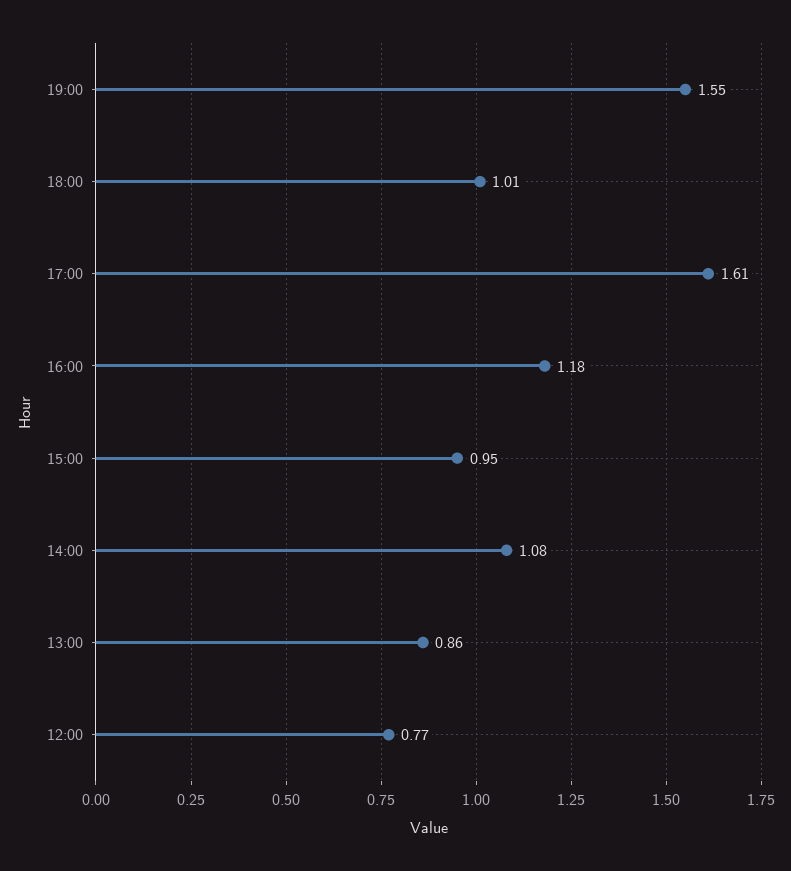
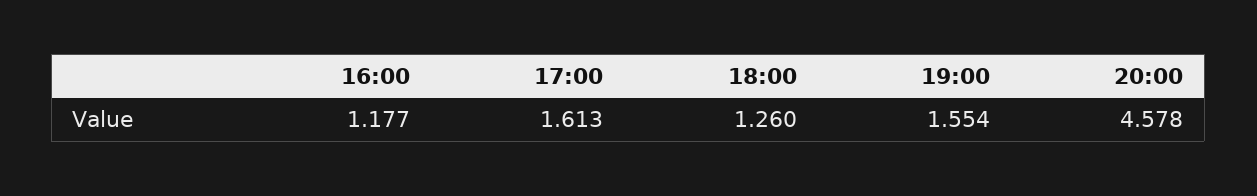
18:00: 1.01 -> 1.26
15:00: 0.95 -> none
14:00: 1.08 -> none
13:00: 0.86 -> none
12:00: 0.77 -> none
20:00: none -> 4.578

